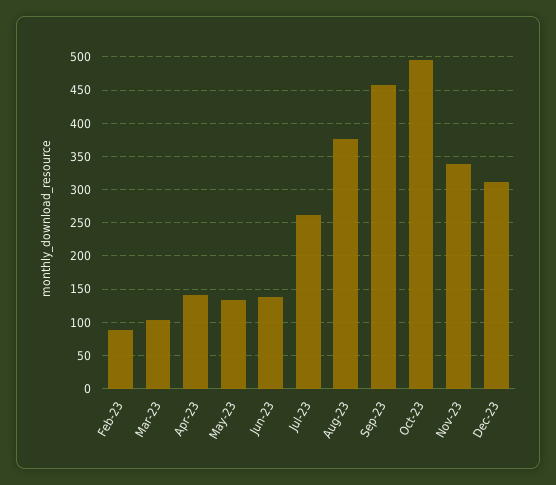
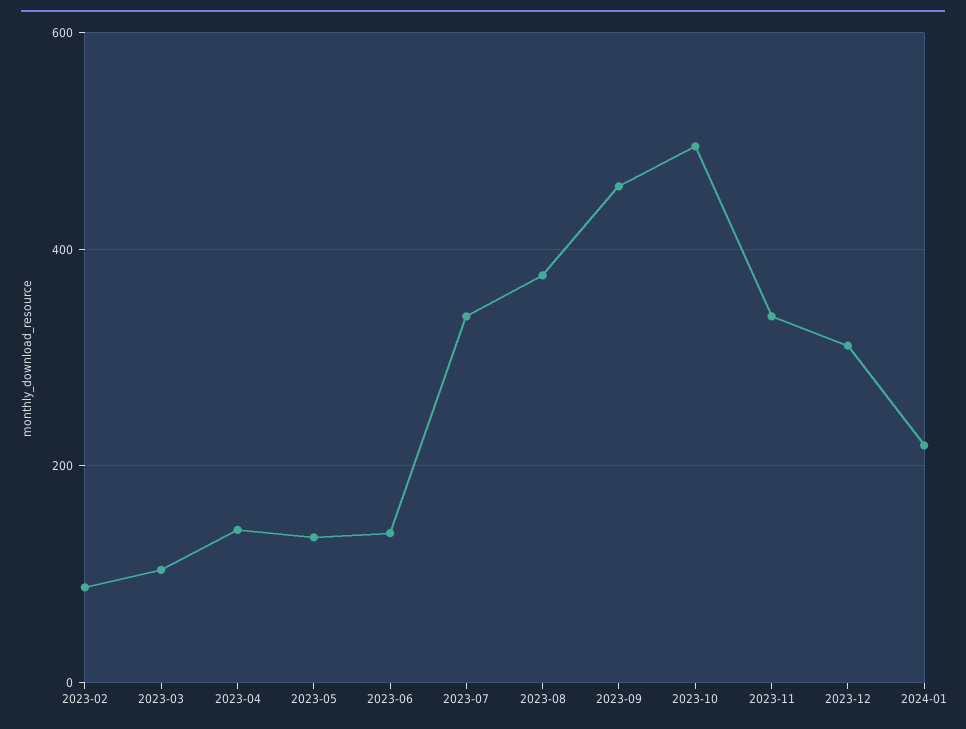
Jul-23: 260 -> 340
2024-01: none -> 220

